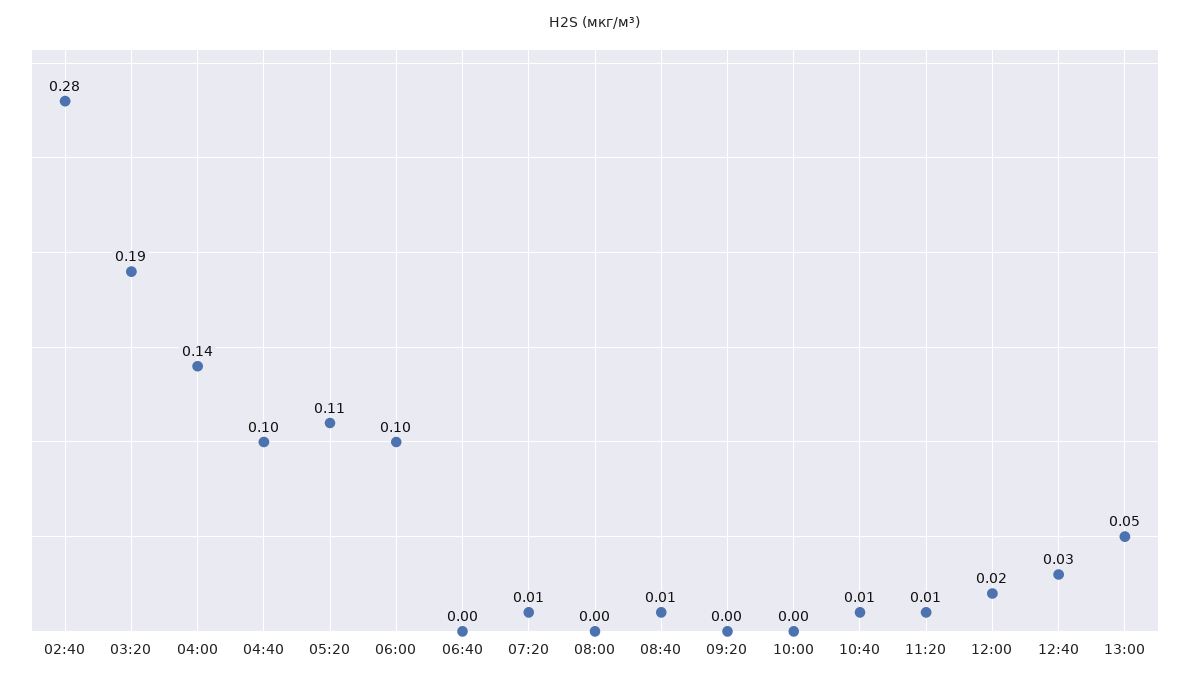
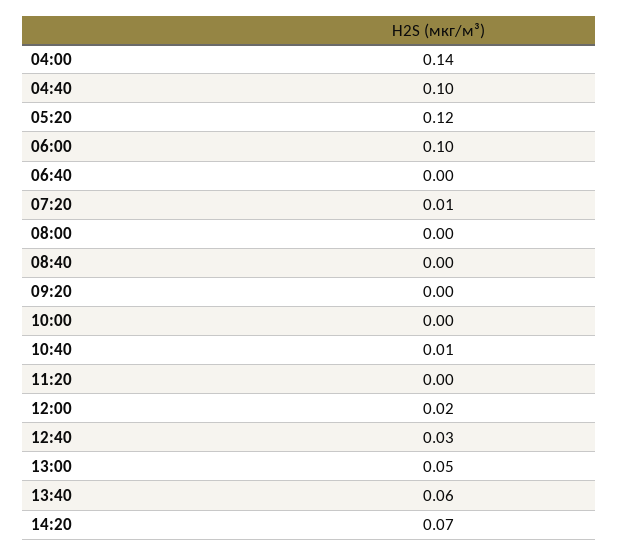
02:40: 0.28 -> none
03:20: 0.19 -> none
05:20: 0.11 -> 0.12
08:40: 0.01 -> 0
11:20: 0.01 -> 0
13:40: none -> 0.06
14:20: none -> 0.07

